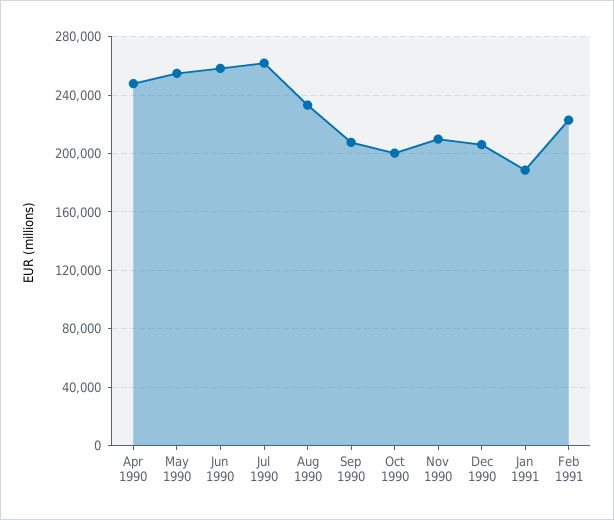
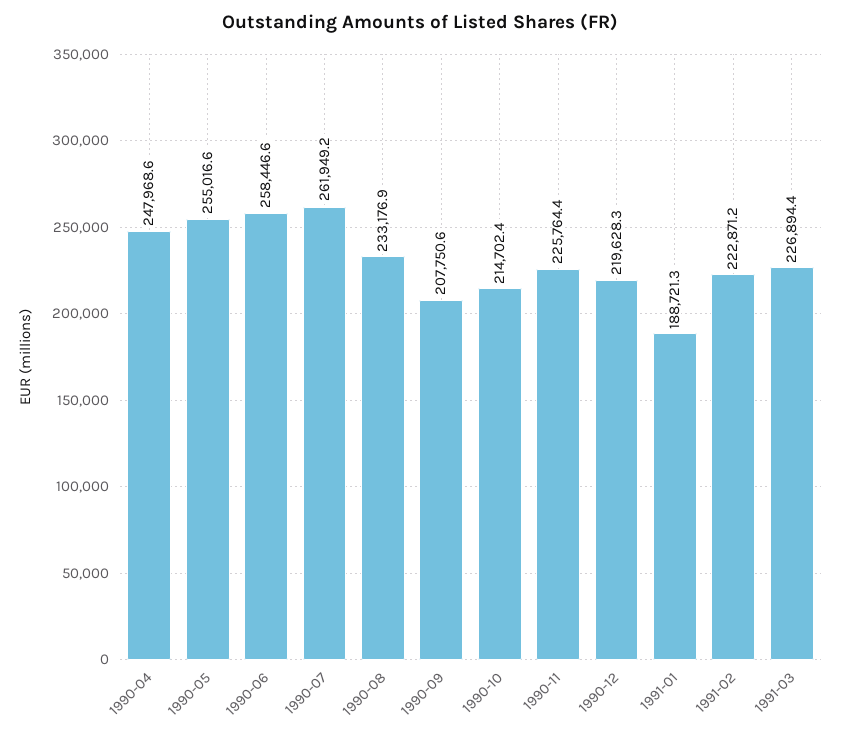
Oct 1990: 200000 -> 214702.4
Nov 1990: 210000 -> 225764.4
Dec 1990: 205000 -> 219628.3
1991-03: none -> 226894.4

